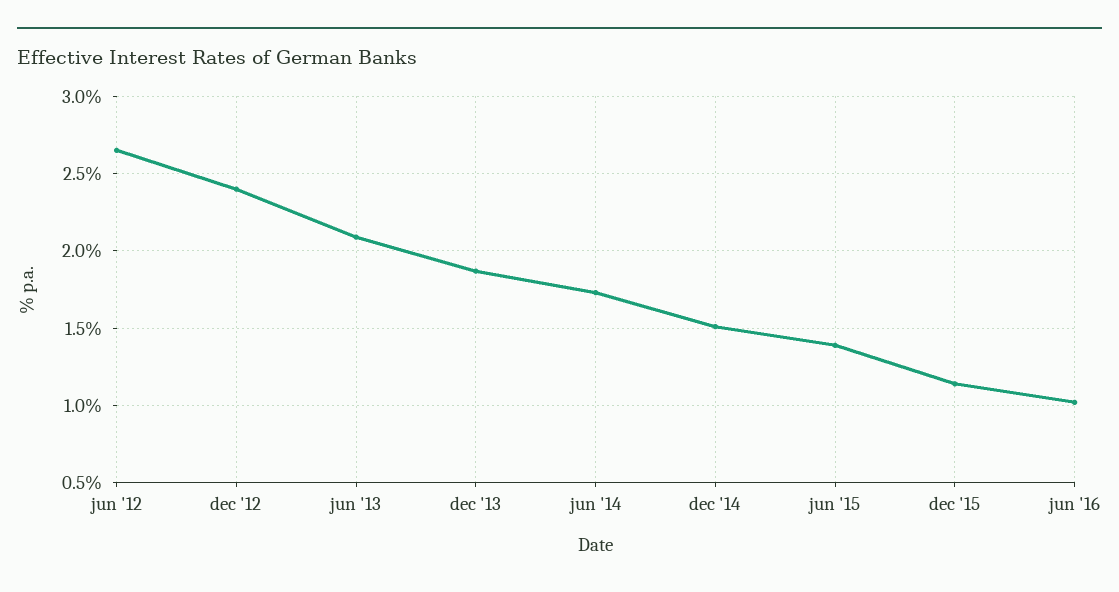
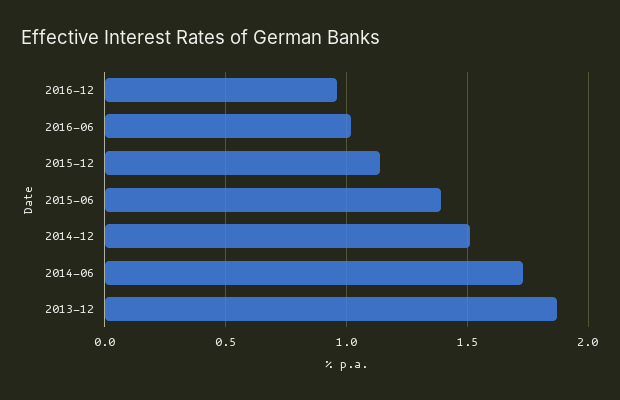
jun '12: 2.65 -> none
dec '12: 2.4 -> none
jun '13: 2.1 -> none
2016-12: none -> 0.95

